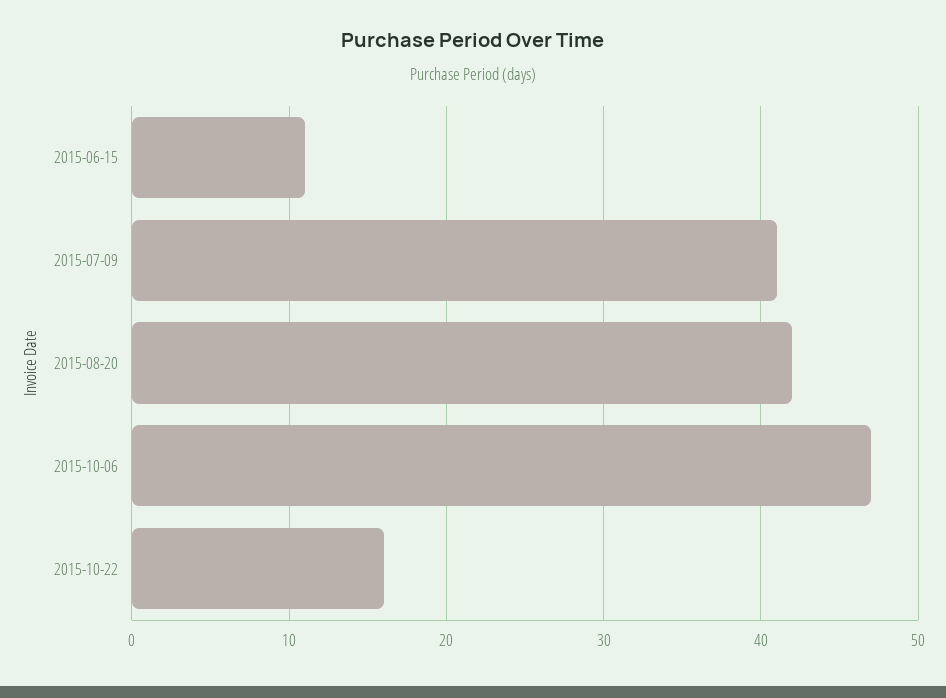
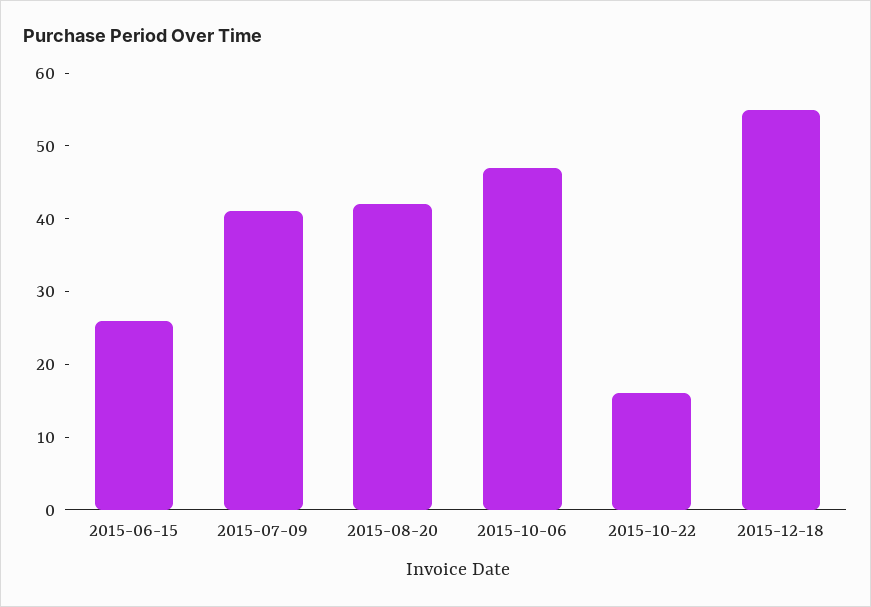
2015-06-15: 11 -> 25
2015-12-18: none -> 55

